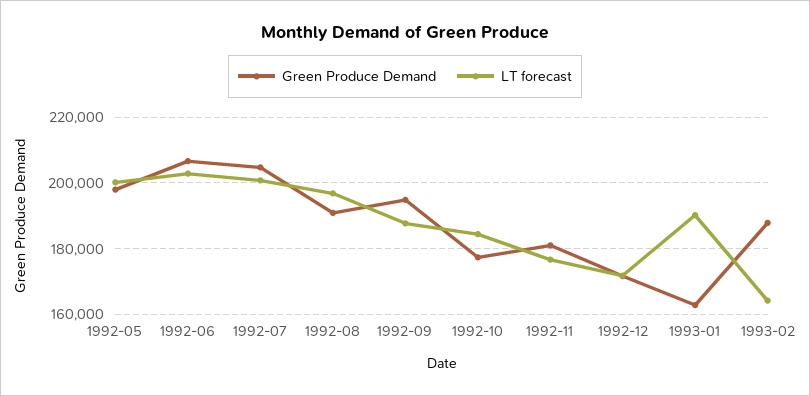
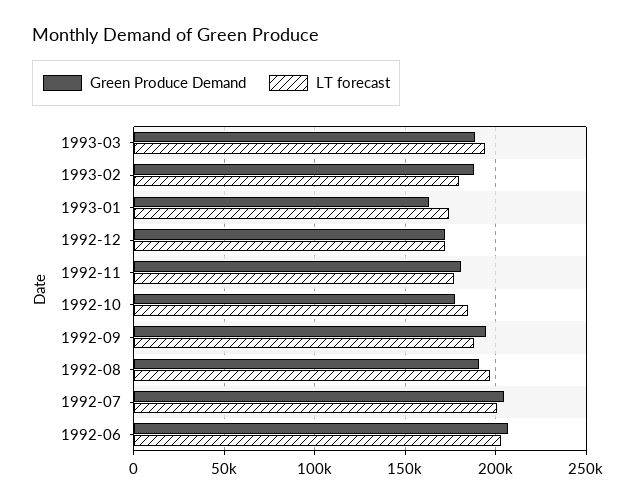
Green Produce Demand, 1992-05: 198000 -> none
LT forecast, 1992-05: 200000 -> none
LT forecast, 1993-01: 190000 -> 175000
LT forecast, 1993-02: 164000 -> 180000
Green Produce Demand, 1993-03: none -> 190000
LT forecast, 1993-03: none -> 195000

